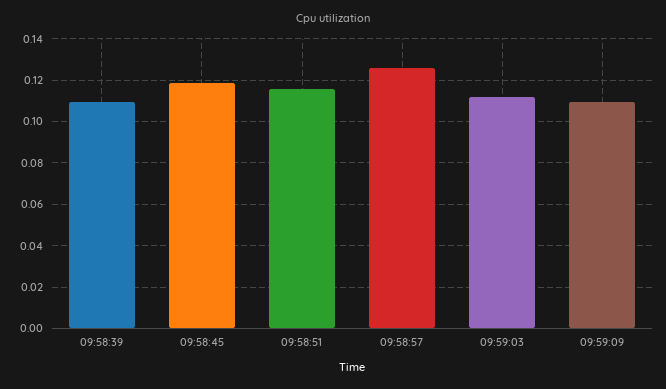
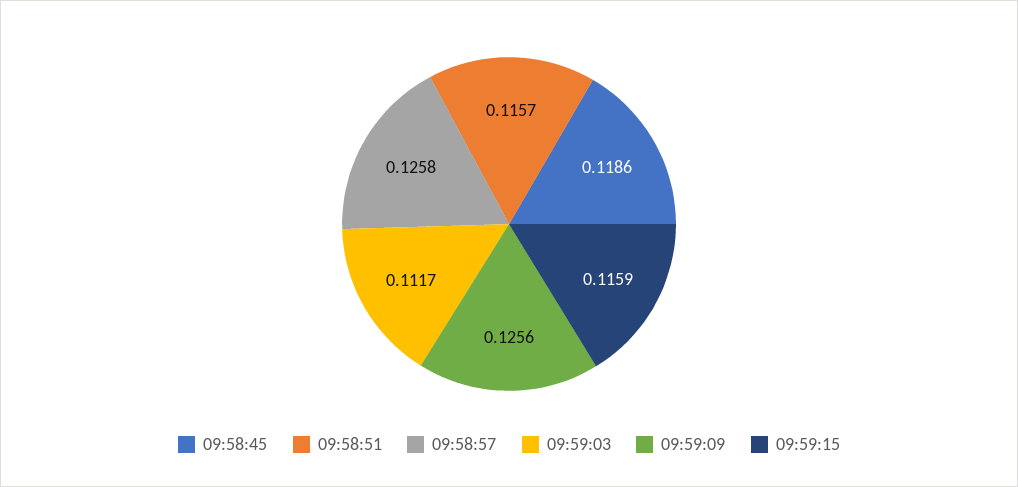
09:58:39: 0.11 -> none
09:59:09: 0.11 -> 0.1256
09:59:15: none -> 0.1159

